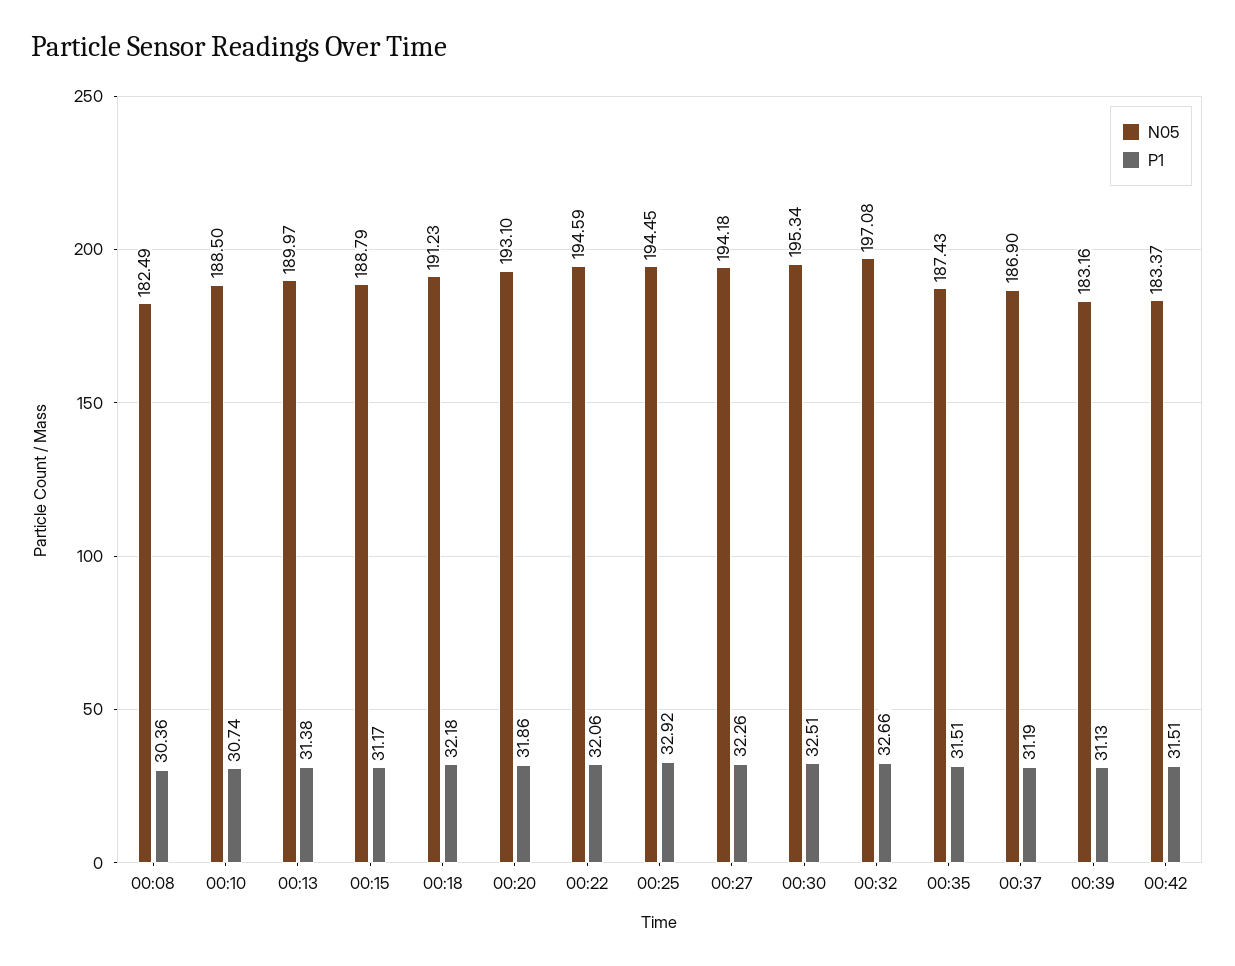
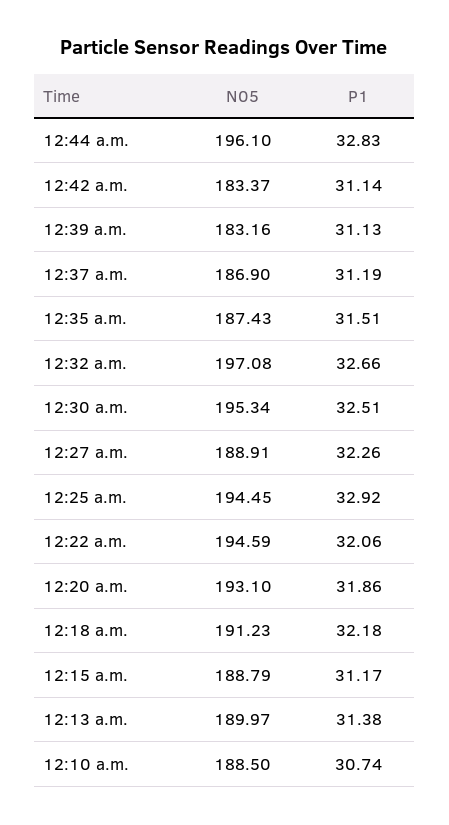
N05, 00:08: 182.49 -> none
P1, 00:08: 30.36 -> none
N05, 00:27: 194.18 -> 188.91
P1, 00:42: 31.51 -> 31.14
N05, 12:44 a.m.: none -> 196.1
P1, 12:44 a.m.: none -> 32.83

